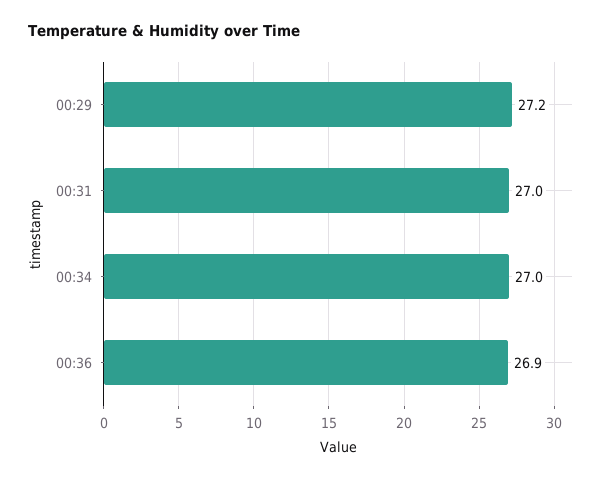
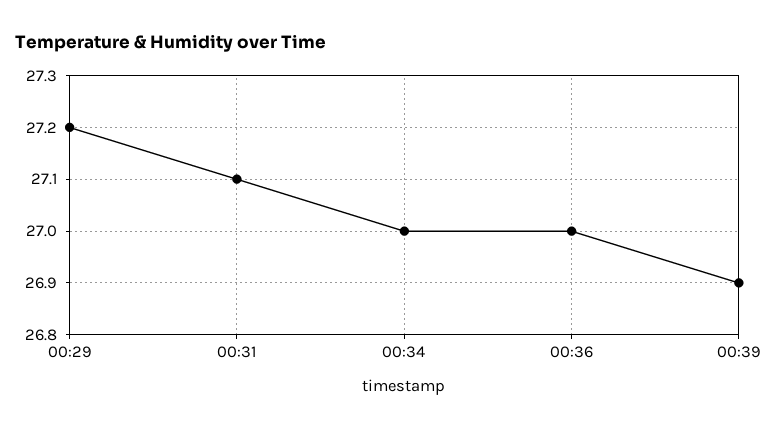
00:31: 27 -> 27.1
00:36: 26.9 -> 27
00:39: none -> 26.9

